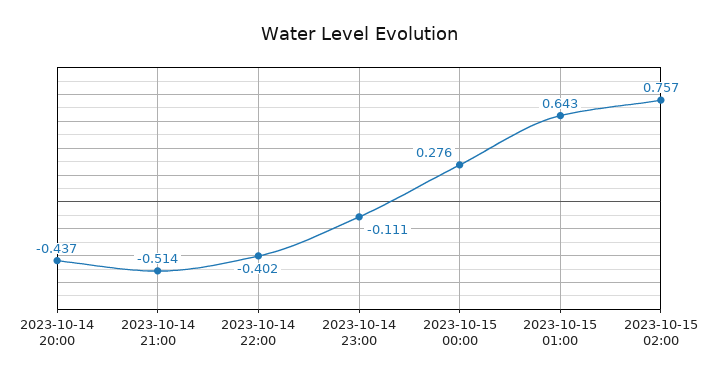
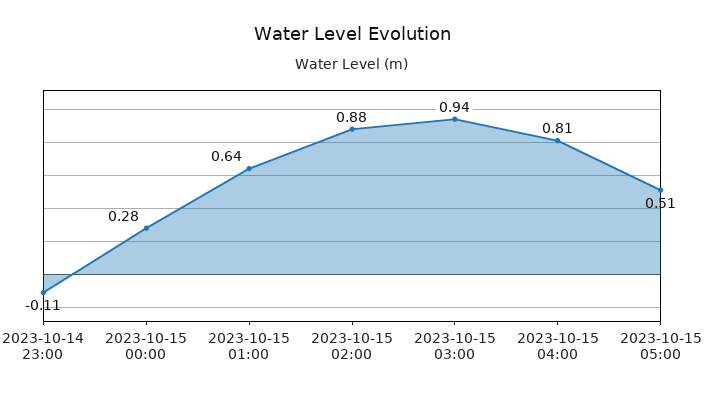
2023-10-14 20:00: -0.437 -> none
2023-10-14 21:00: -0.514 -> none
2023-10-14 22:00: -0.402 -> none
2023-10-15 02:00: 0.757 -> 0.88
2023-10-15 03:00: none -> 0.94
2023-10-15 04:00: none -> 0.81
2023-10-15 05:00: none -> 0.51

